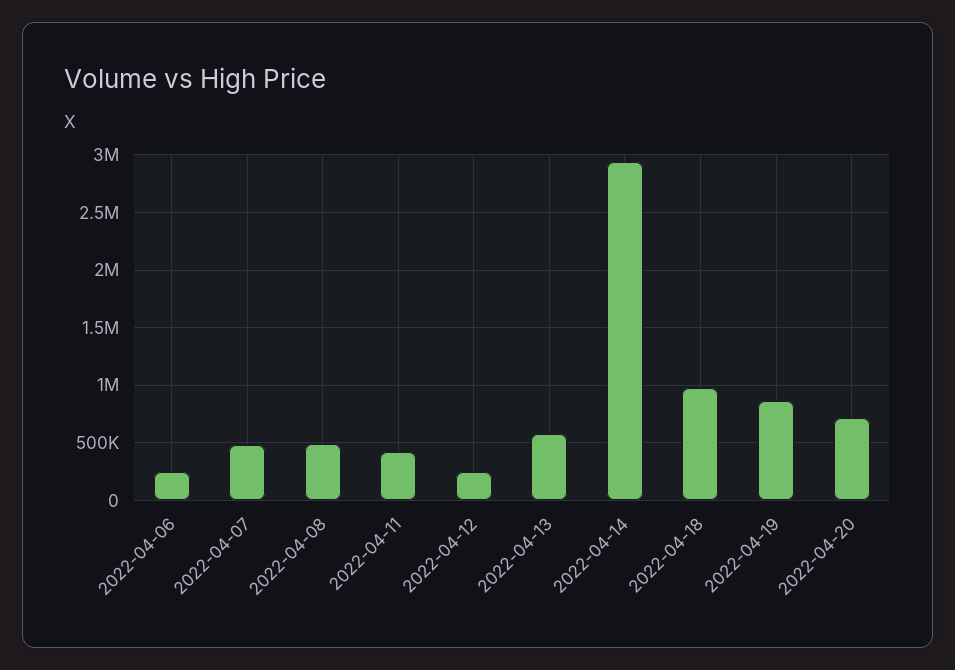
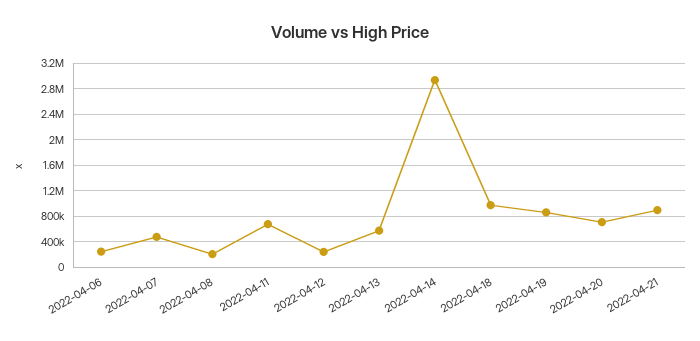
2022-04-08: 500000 -> 200000
2022-04-11: 400000 -> 700000
2022-04-21: none -> 900000

